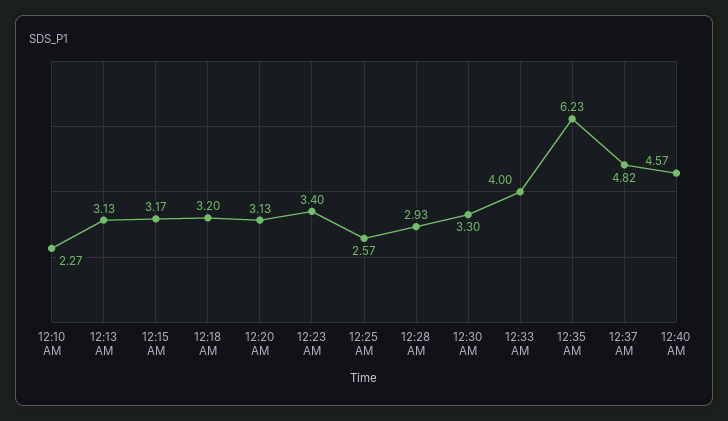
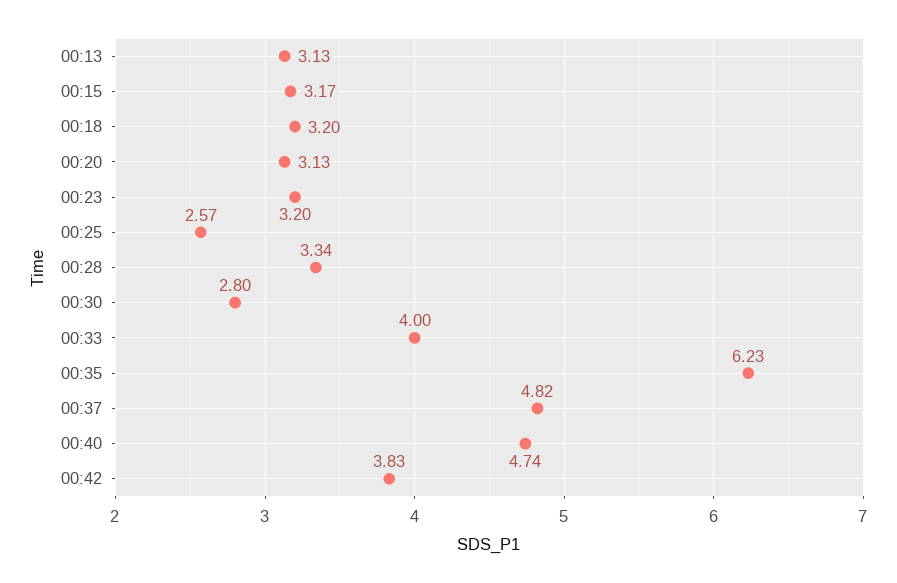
12:10 AM: 2.27 -> none
12:23 AM: 3.4 -> 3.2
12:28 AM: 2.93 -> 3.34
12:30 AM: 3.3 -> 2.8
12:40 AM: 4.57 -> 4.74
00:42: none -> 3.83

